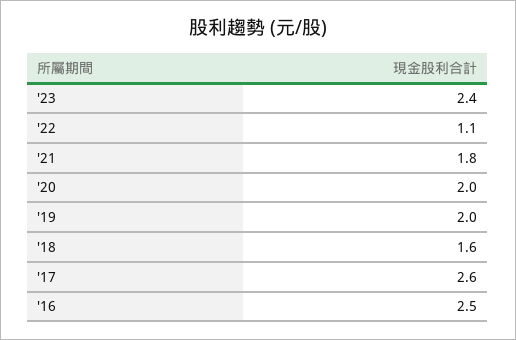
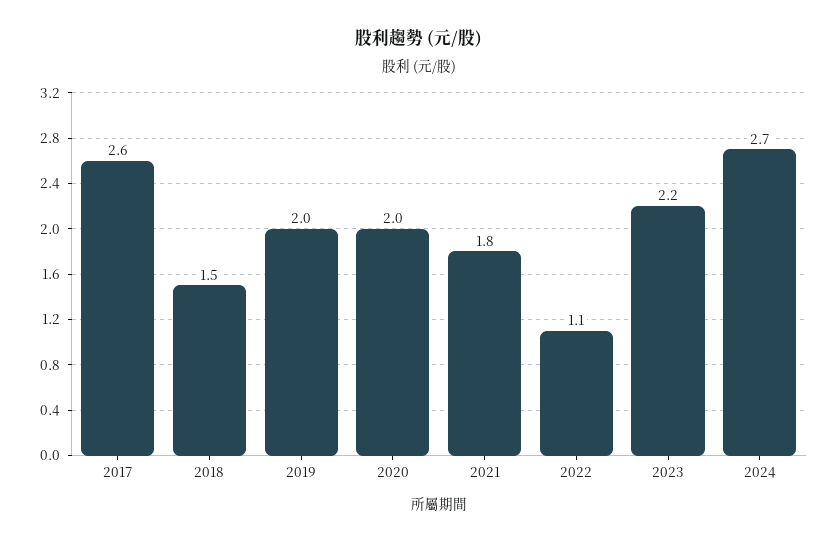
'23: 2.4 -> 2.2
'18: 1.6 -> 1.5
'16: 2.5 -> none
2024: none -> 2.7

